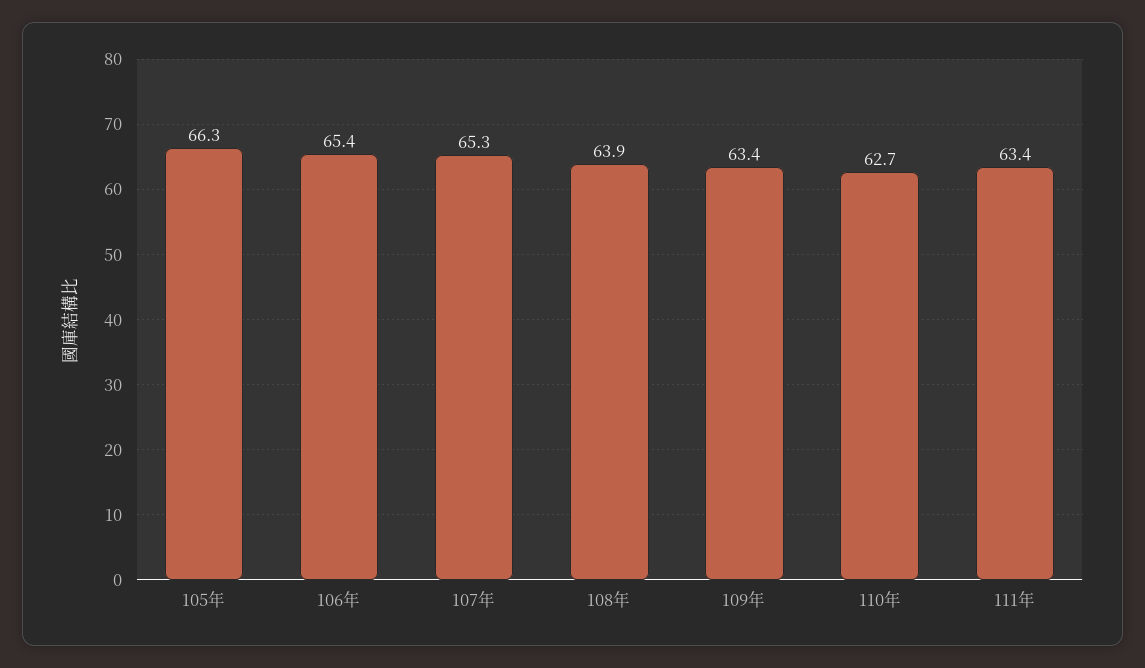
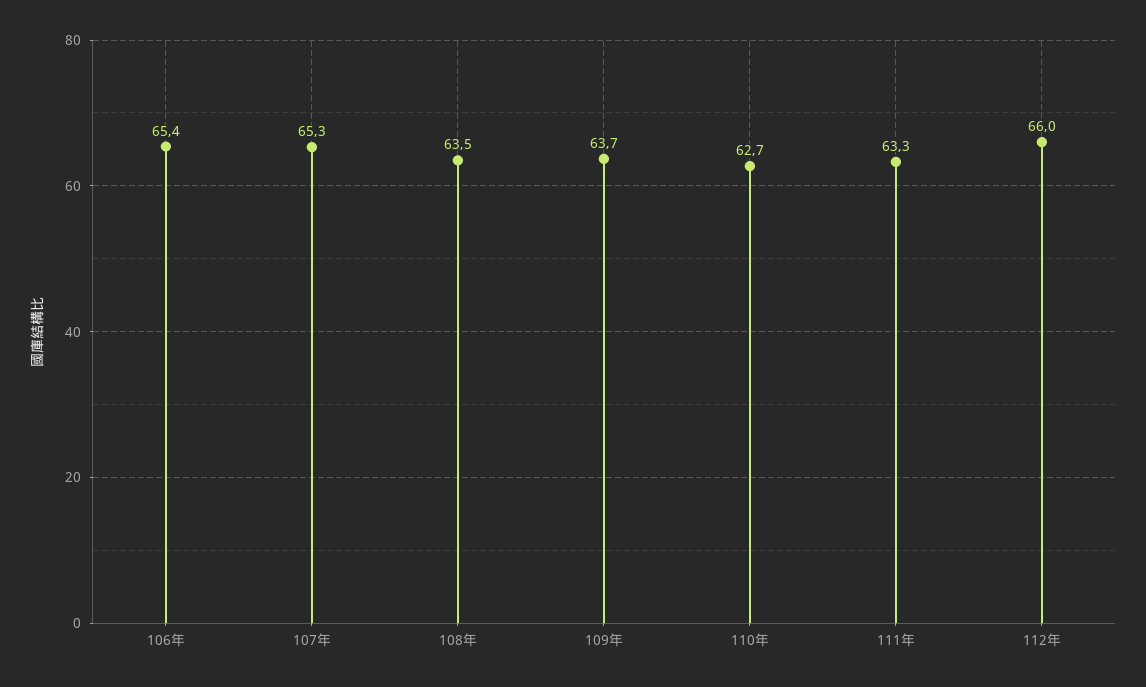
105年: 66.3 -> none
108年: 63.9 -> 63.5
109年: 63.4 -> 63.7
111年: 63.4 -> 63.3
112年: none -> 66

